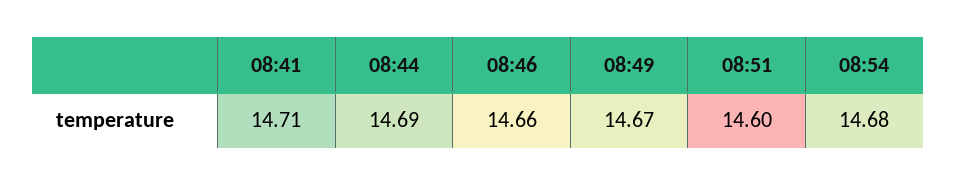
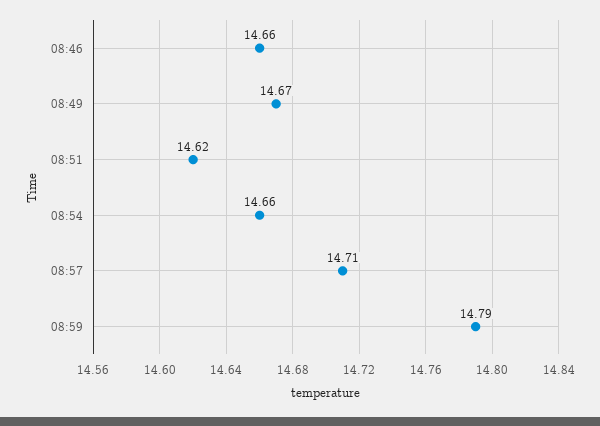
08:41: 14.71 -> none
08:44: 14.69 -> none
08:51: 14.6 -> 14.62
08:54: 14.68 -> 14.66
08:57: none -> 14.71
08:59: none -> 14.79

